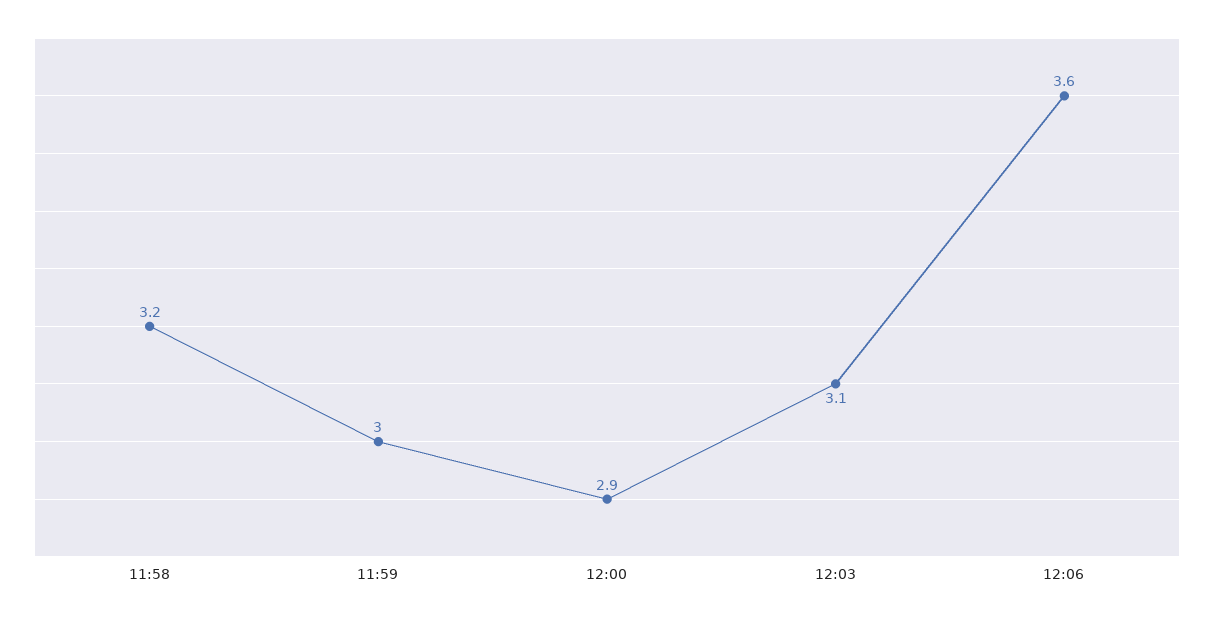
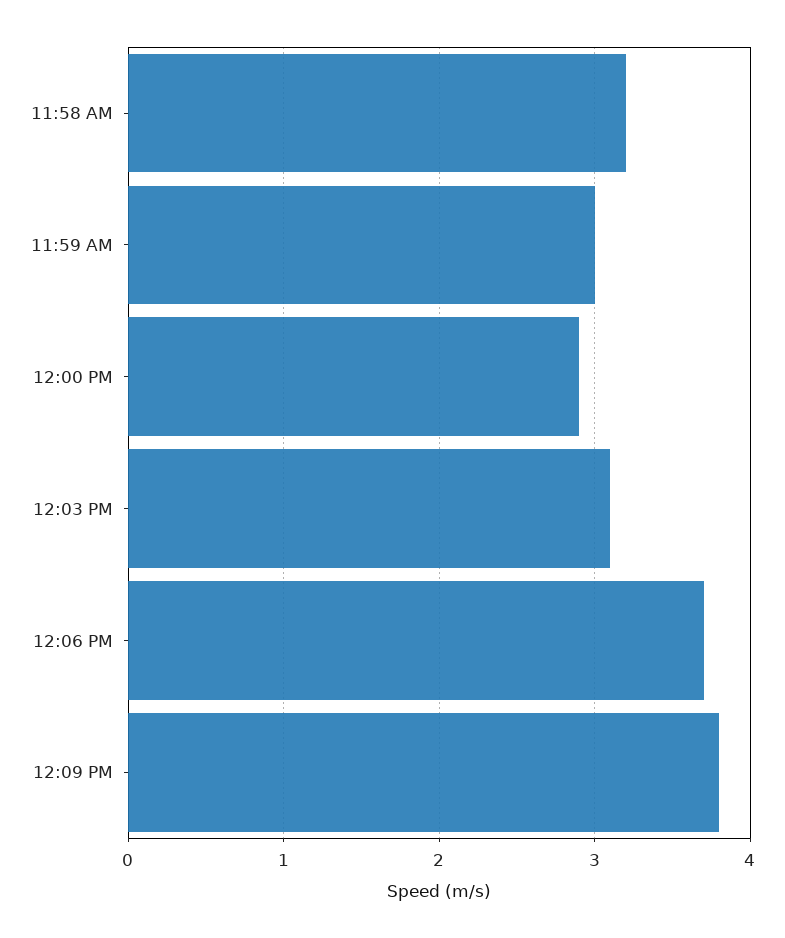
12:06: 3.6 -> 3.7
12:09 PM: none -> 3.8

